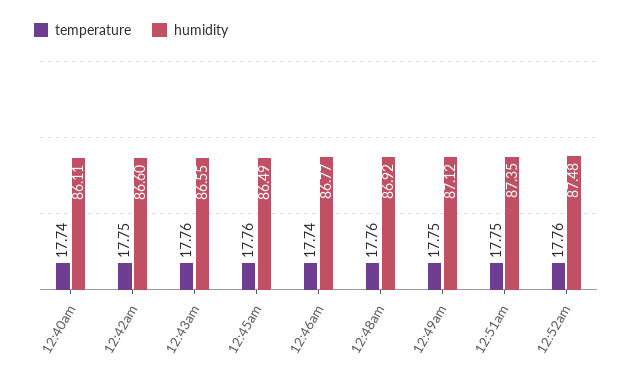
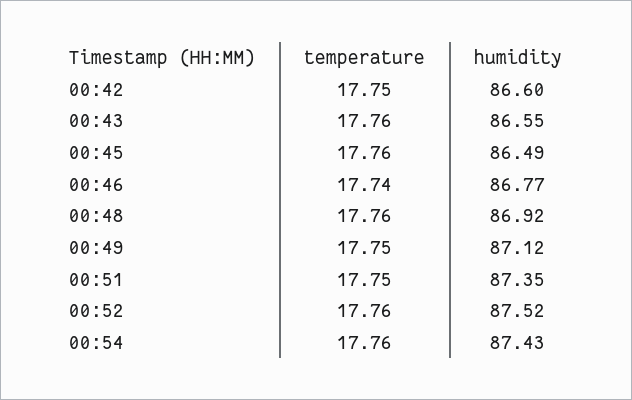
temperature, 12:40am: 17.74 -> none
humidity, 12:40am: 86.11 -> none
humidity, 12:52am: 87.48 -> 87.52
temperature, 00:54: none -> 17.76
humidity, 00:54: none -> 87.43

